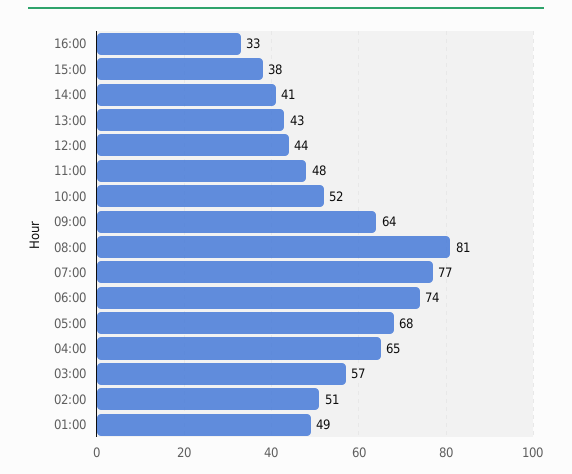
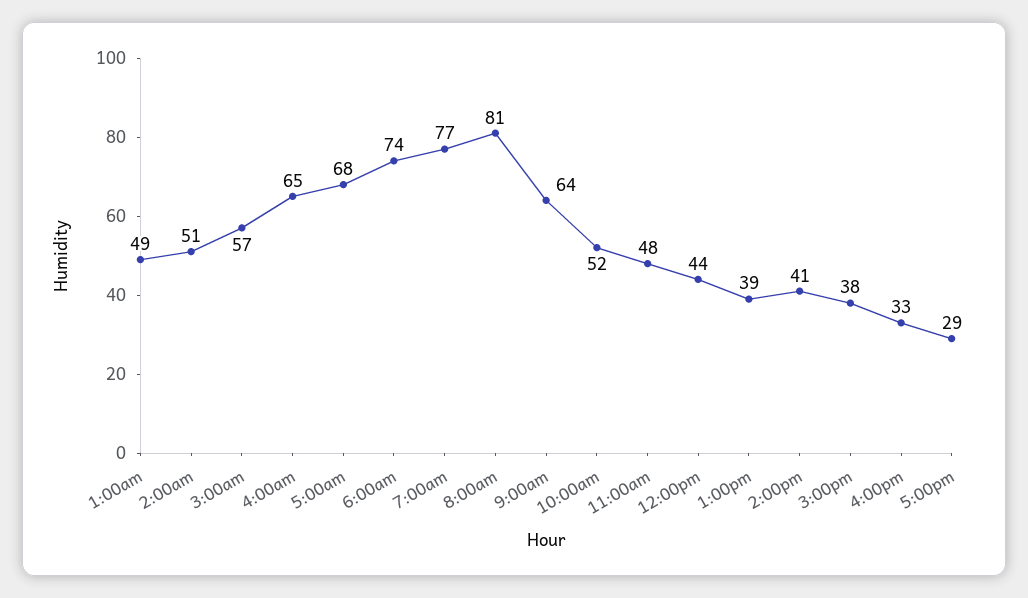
13:00: 43 -> 39
5:00pm: none -> 29

